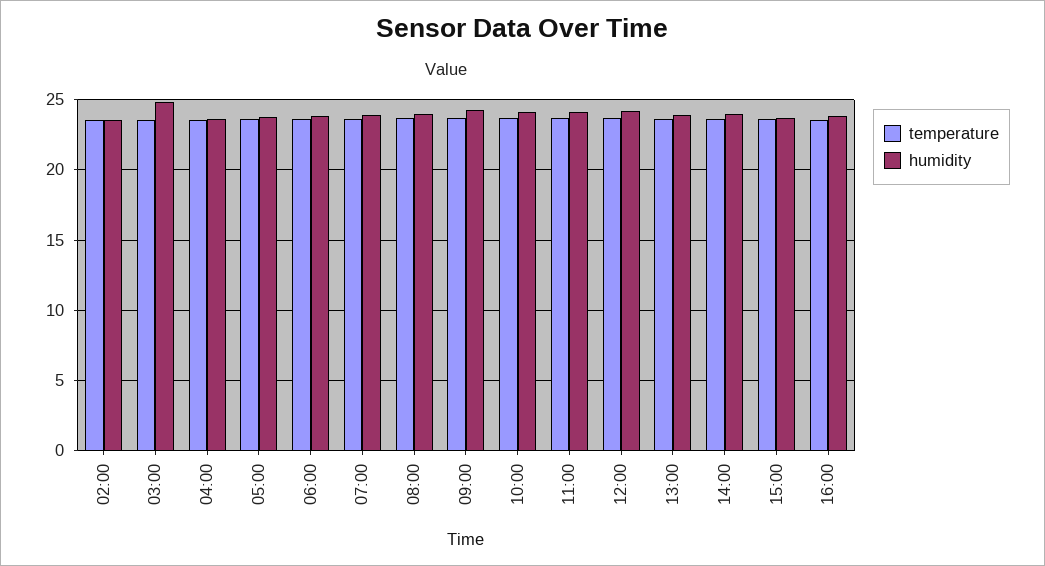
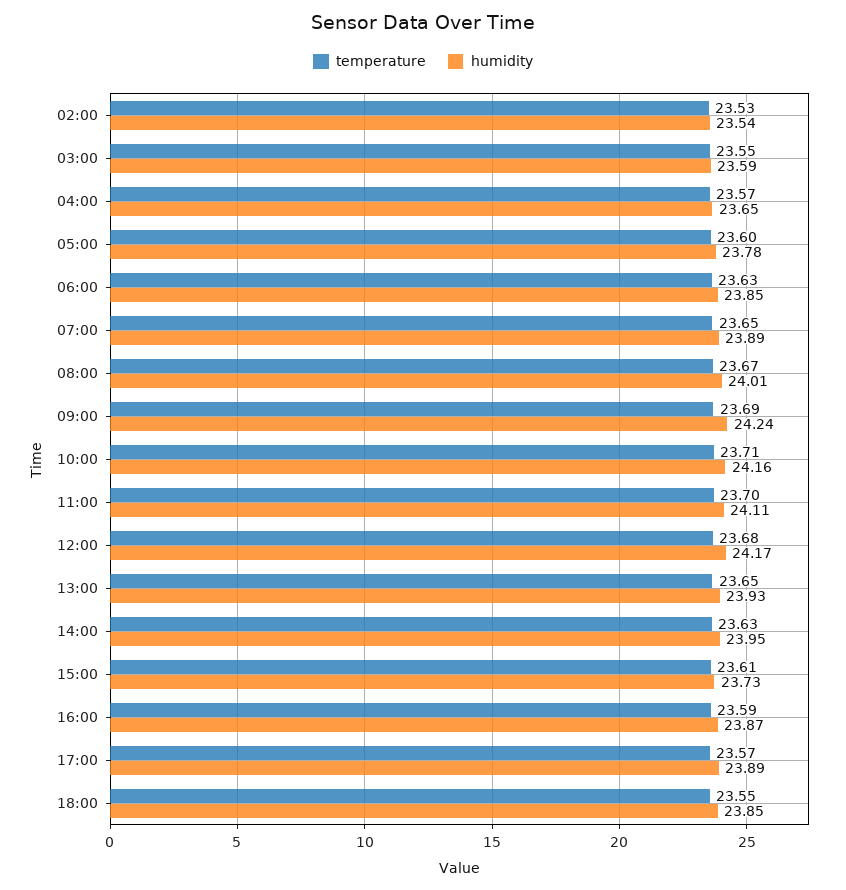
humidity, 03:00: 25 -> 23.59
temperature, 17:00: none -> 23.57
humidity, 17:00: none -> 23.89
temperature, 18:00: none -> 23.55
humidity, 18:00: none -> 23.85

